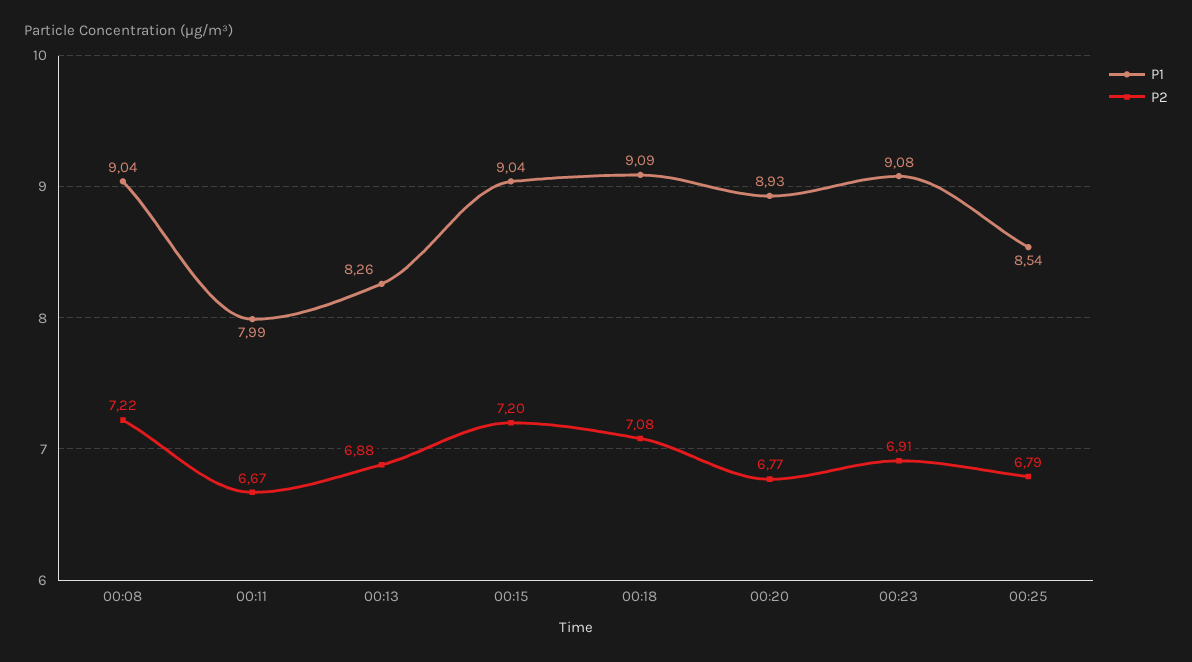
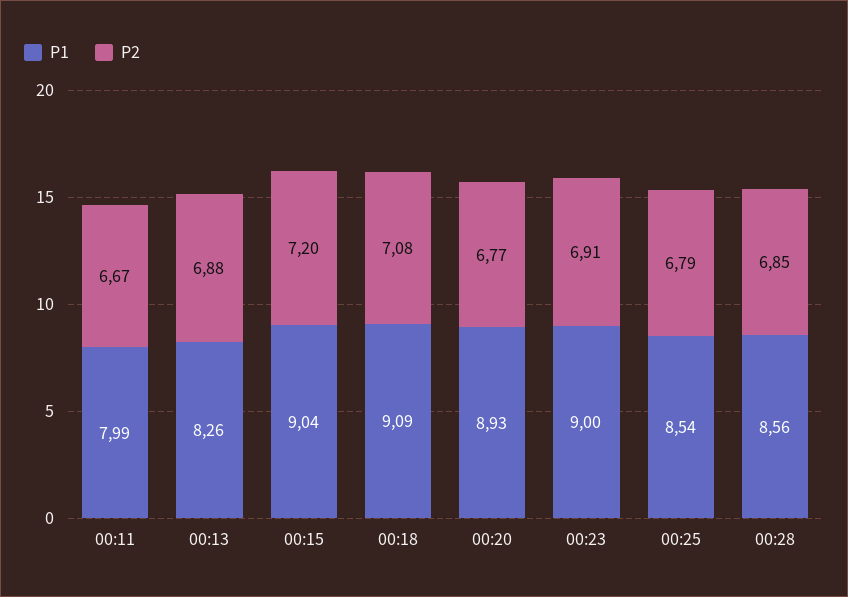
P1, 00:08: 9.04 -> none
P2, 00:08: 7.22 -> none
P1, 00:23: 9.08 -> 9
P1, 00:28: none -> 8.56
P2, 00:28: none -> 6.85

